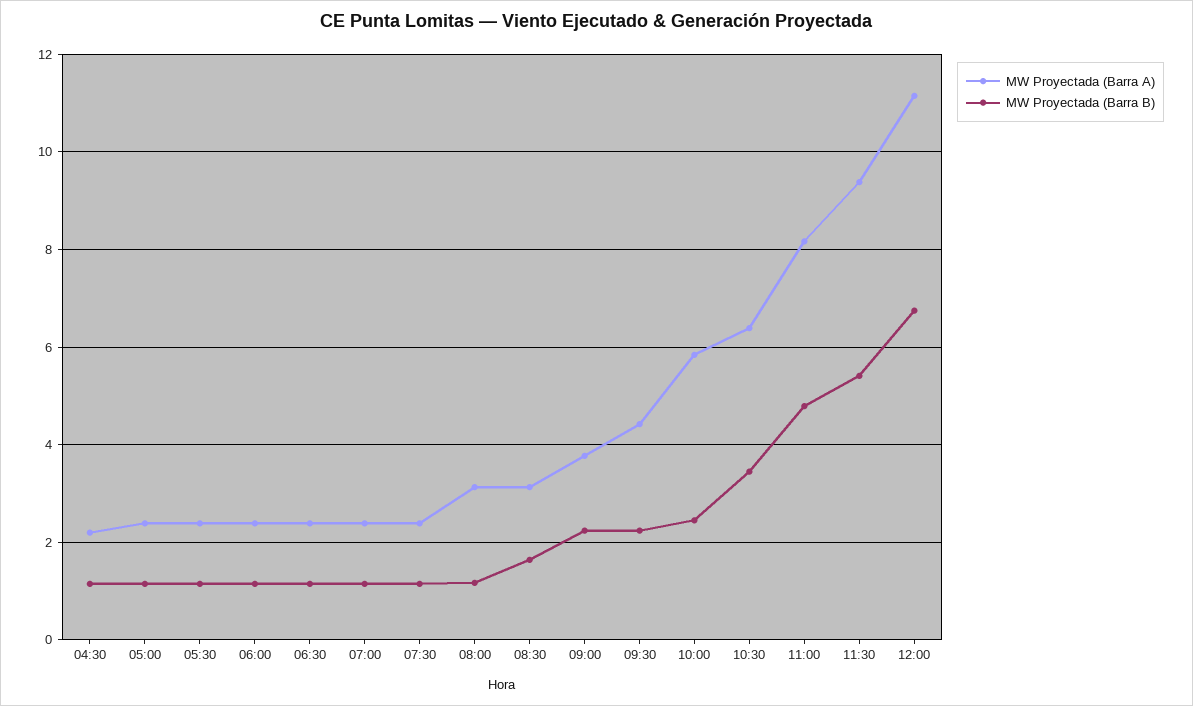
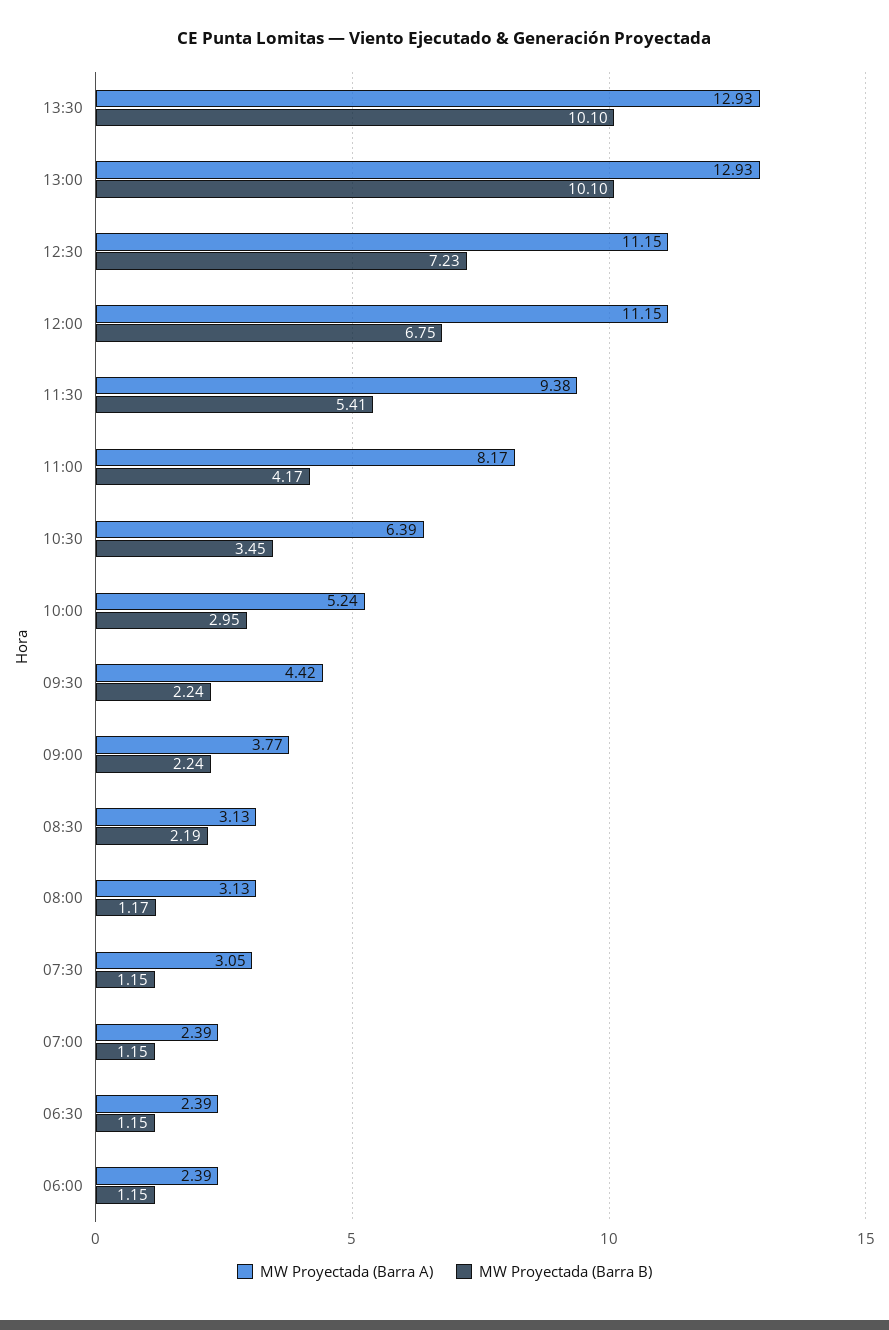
MW Proyectada (Barra A), 04:30: 2.2 -> none
MW Proyectada (Barra B), 04:30: 1.2 -> none
MW Proyectada (Barra A), 05:00: 2.4 -> none
MW Proyectada (Barra B), 05:00: 1.2 -> none
MW Proyectada (Barra A), 05:30: 2.4 -> none
MW Proyectada (Barra B), 05:30: 1.2 -> none
MW Proyectada (Barra A), 07:30: 2.4 -> 3.05
MW Proyectada (Barra B), 08:30: 1.6 -> 2.19
MW Proyectada (Barra A), 10:00: 5.8 -> 5.24
MW Proyectada (Barra B), 10:00: 2.4 -> 2.95
MW Proyectada (Barra B), 11:00: 4.8 -> 4.17
MW Proyectada (Barra A), 13:30: none -> 12.93
MW Proyectada (Barra B), 13:30: none -> 10.1
MW Proyectada (Barra A), 13:00: none -> 12.93
MW Proyectada (Barra B), 13:00: none -> 10.1
MW Proyectada (Barra A), 12:30: none -> 11.15
MW Proyectada (Barra B), 12:30: none -> 7.23

